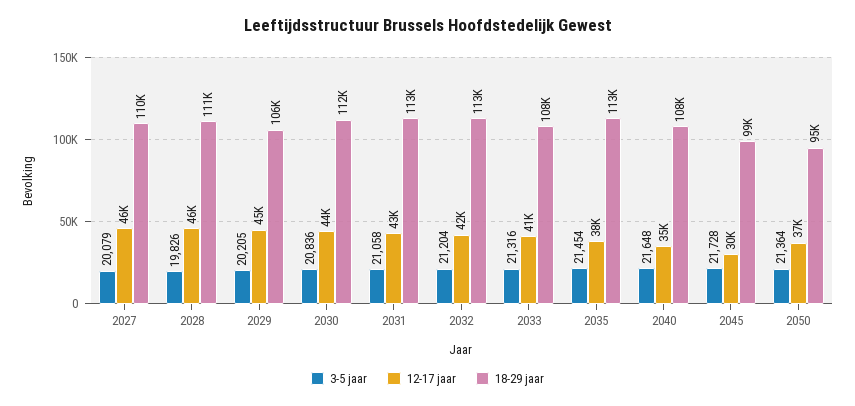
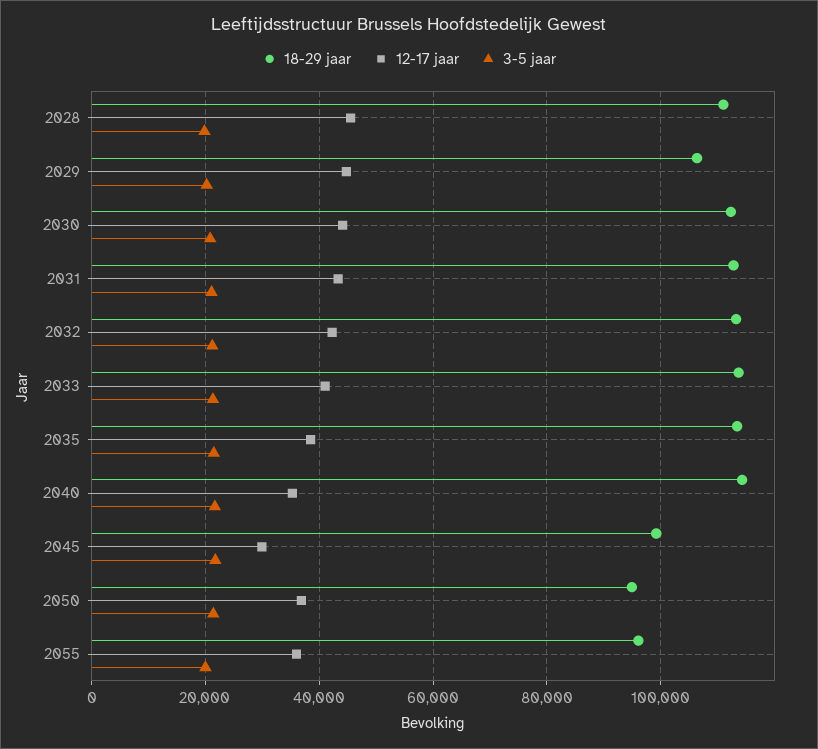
3-5 jaar, 2027: 20079 -> none
12-17 jaar, 2027: 46000 -> none
18-29 jaar, 2027: 110000 -> none
18-29 jaar, 2033: 108000 -> 114000
18-29 jaar, 2040: 108000 -> 114000
18-29 jaar, 2055: none -> 96000
12-17 jaar, 2055: none -> 36000
3-5 jaar, 2055: none -> 20000

